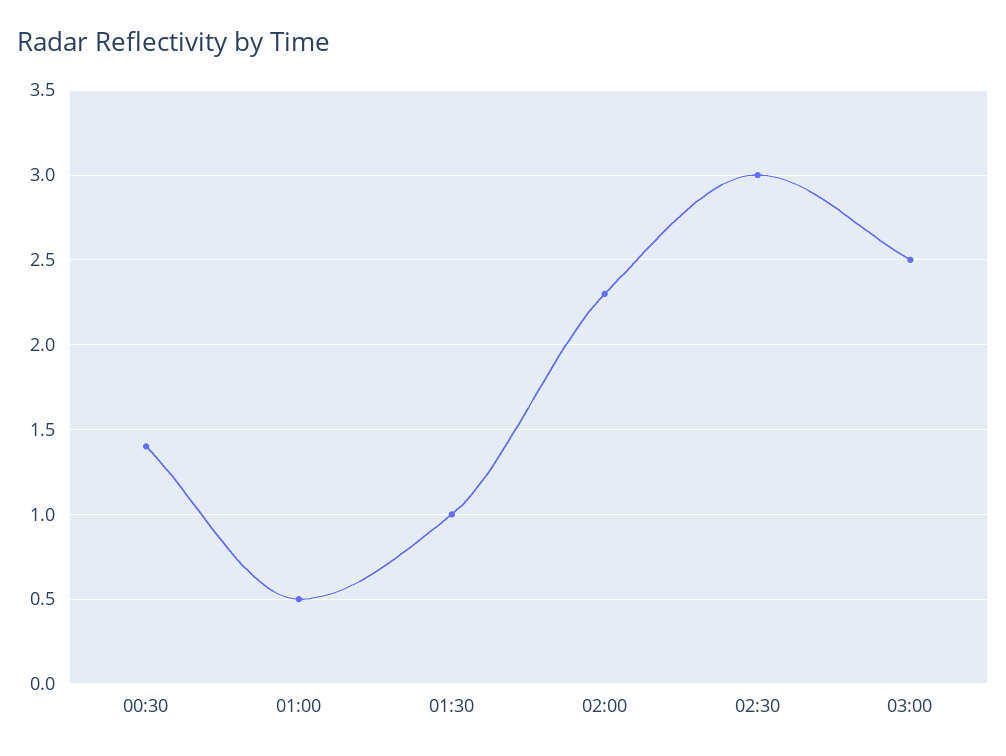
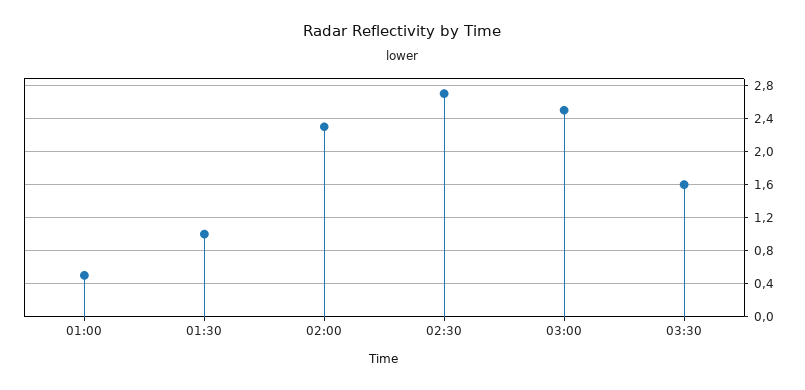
00:30: 1.4 -> none
02:30: 3 -> 2.7
03:30: none -> 1.6

